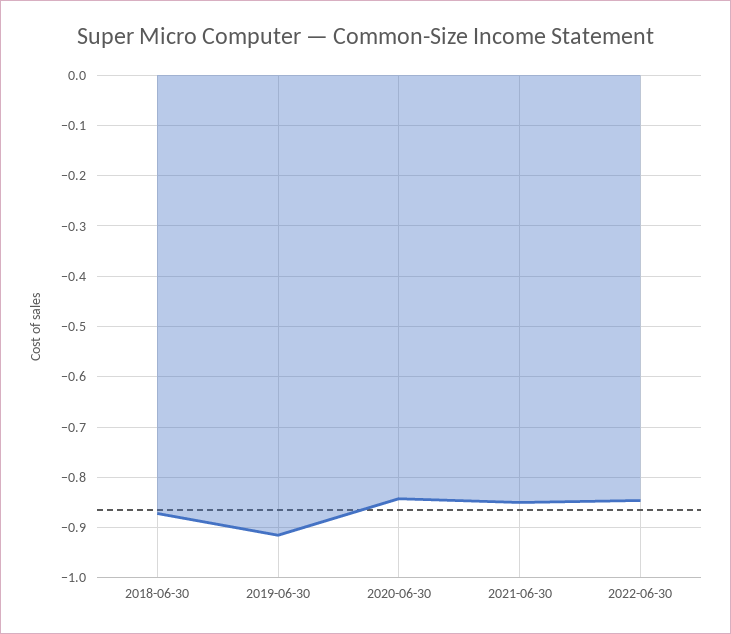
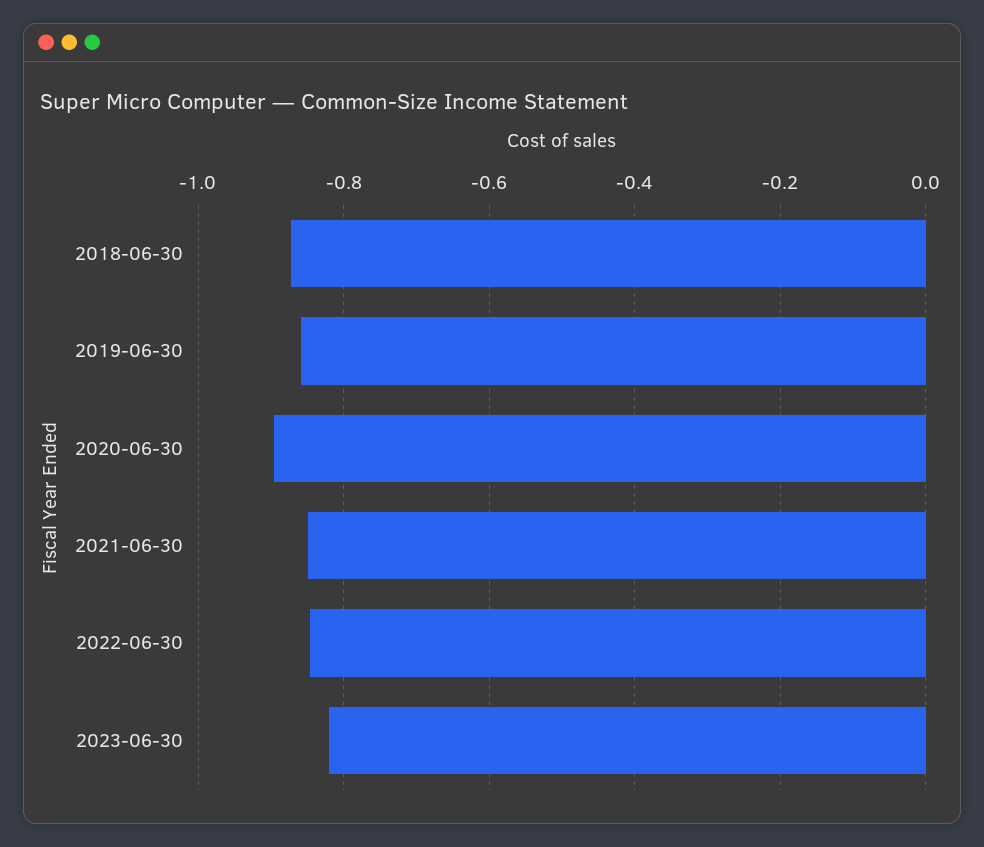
2019-06-30: -0.92 -> -0.86
2020-06-30: -0.84 -> -0.9
2023-06-30: none -> -0.82

